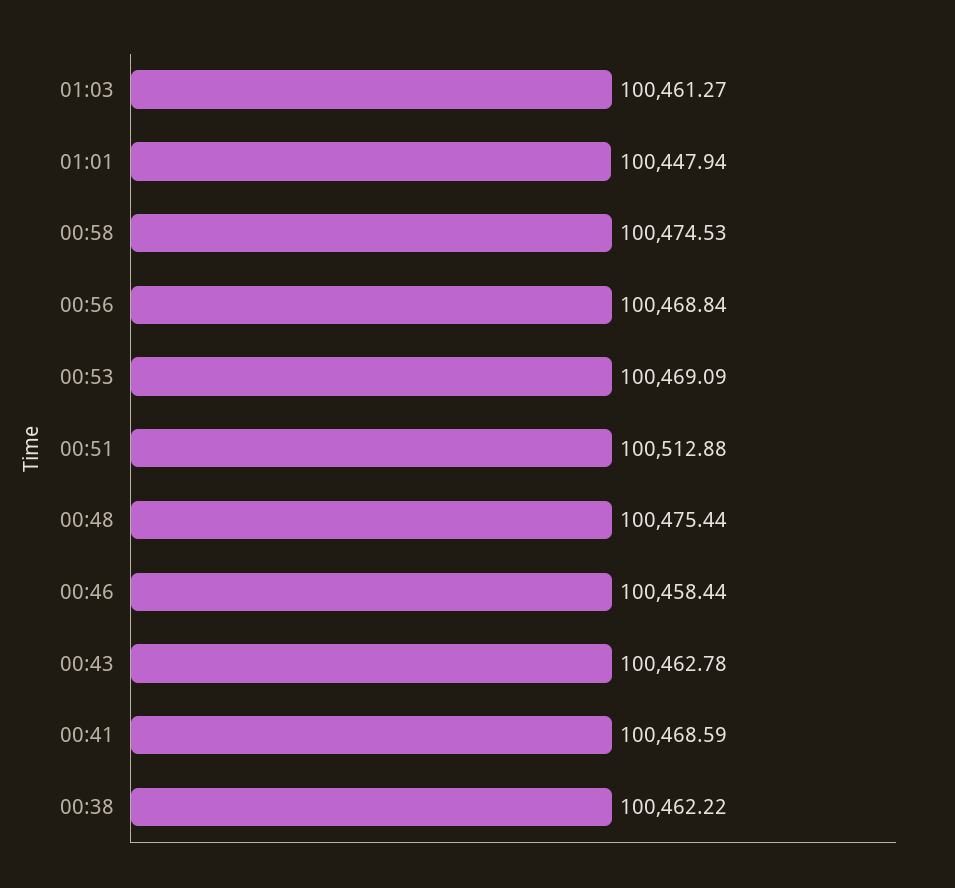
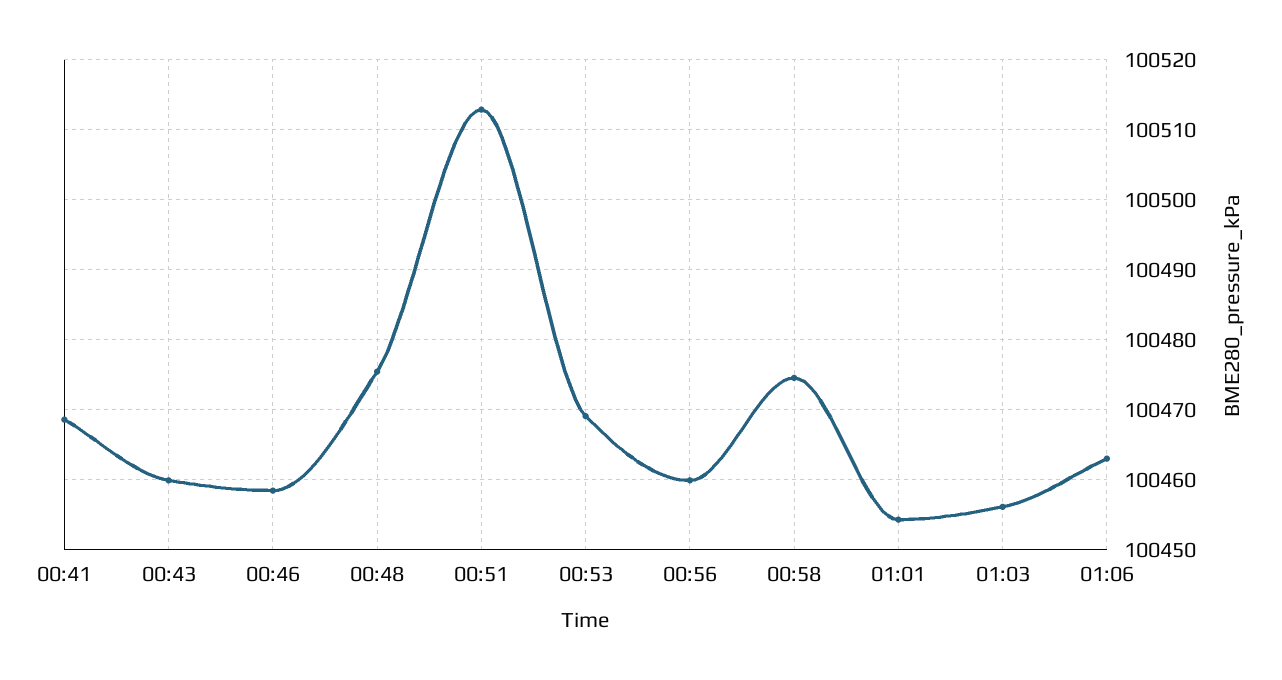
01:03: 100461.27 -> 100456
01:01: 100447.94 -> 100454
00:56: 100468.84 -> 100460
00:43: 100462.78 -> 100460
00:38: 100462.22 -> none
01:06: none -> 100463

